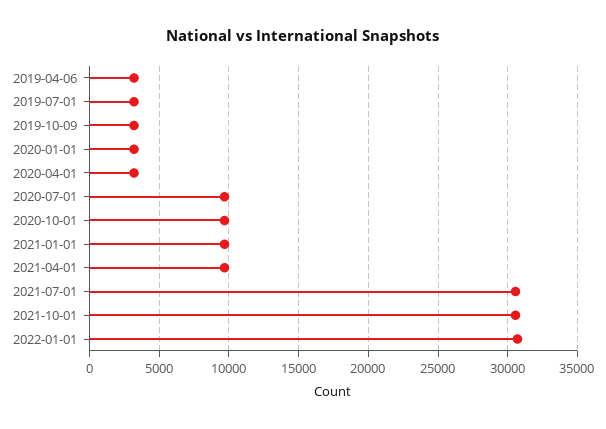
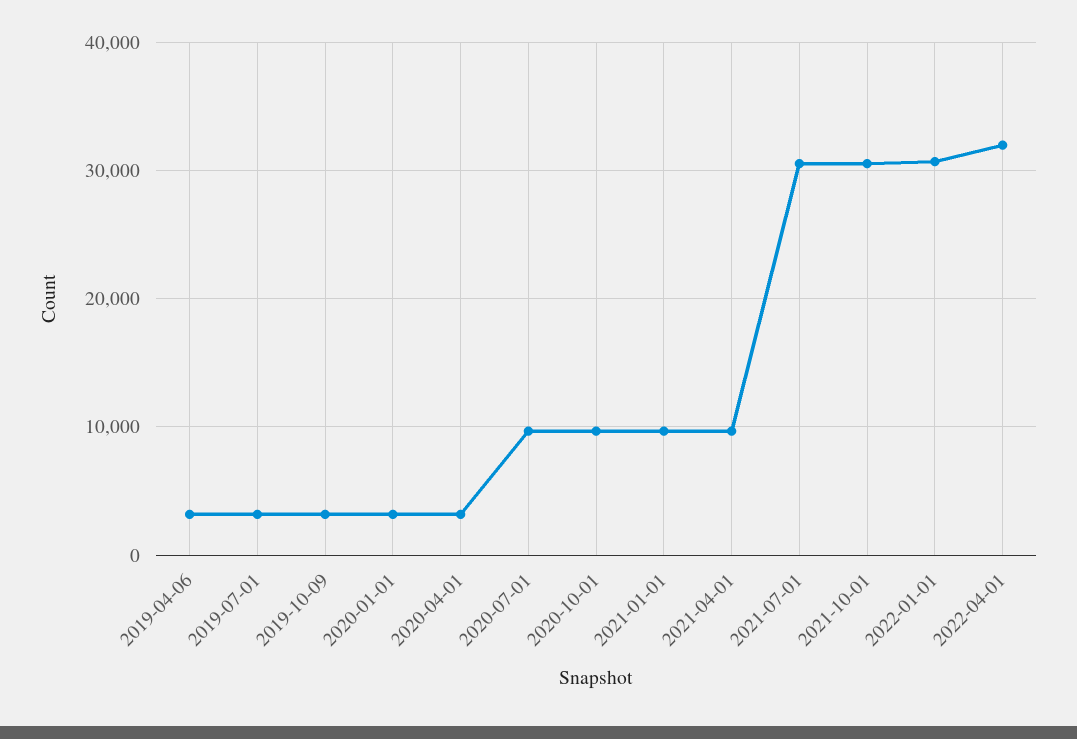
2022-04-01: none -> 32000

